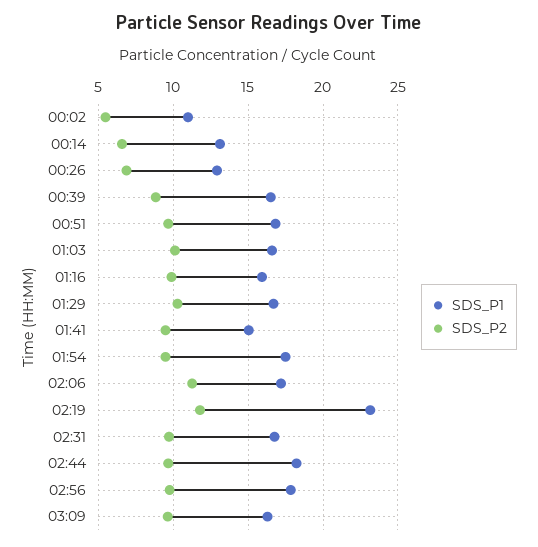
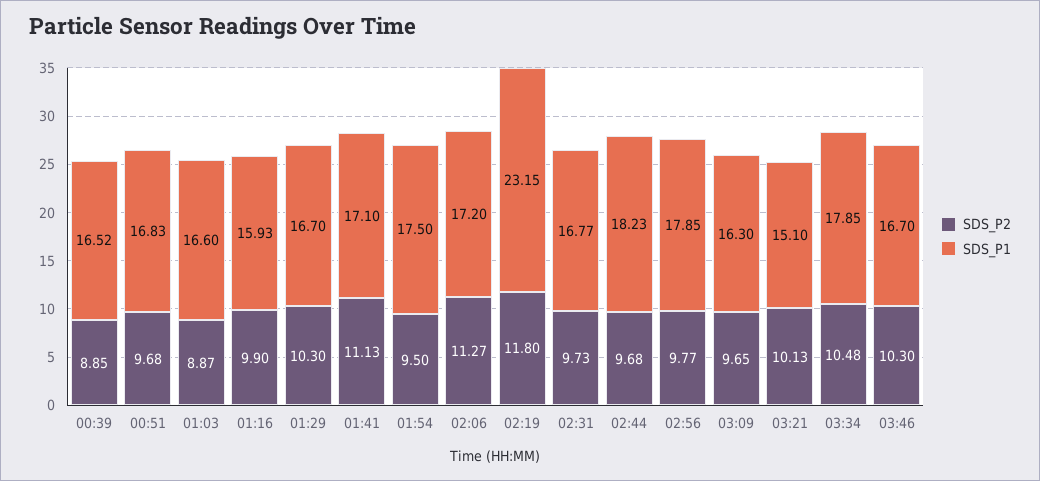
SDS_P1, 00:02: 11 -> none
SDS_P2, 00:02: 5.5 -> none
SDS_P1, 00:14: 13 -> none
SDS_P2, 00:14: 6.5 -> none
SDS_P1, 00:26: 13 -> none
SDS_P2, 00:26: 7 -> none
SDS_P2, 01:03: 10 -> 8.87
SDS_P1, 01:41: 15 -> 17.1
SDS_P2, 01:41: 9.5 -> 11.13
SDS_P2, 03:21: none -> 10.13
SDS_P1, 03:21: none -> 15.1
SDS_P2, 03:34: none -> 10.48
SDS_P1, 03:34: none -> 17.85
SDS_P2, 03:46: none -> 10.3
SDS_P1, 03:46: none -> 16.7

